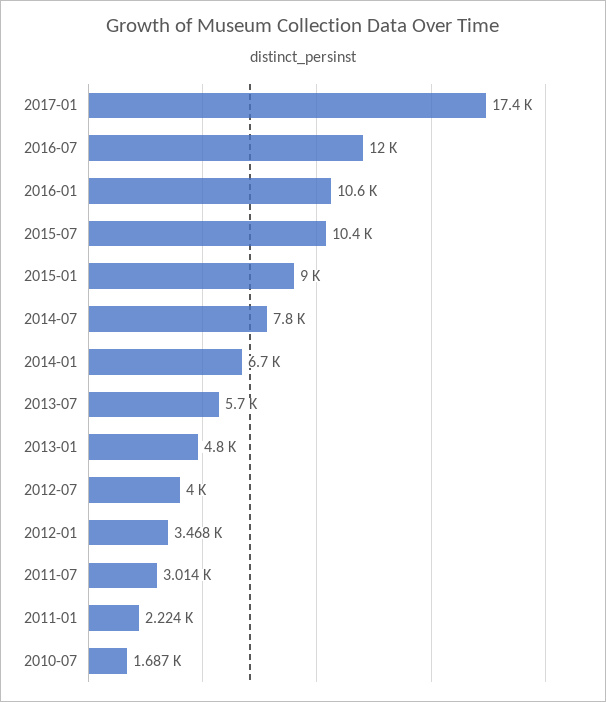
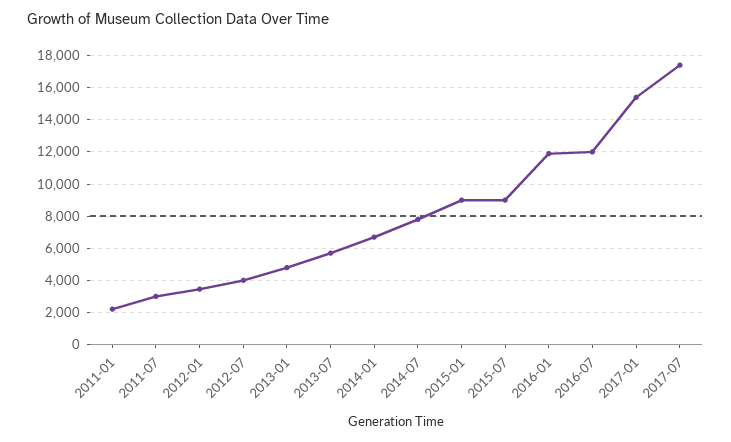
2017-01: 17400 -> 15500
2016-01: 10600 -> 12000
2015-07: 10400 -> 9000
2010-07: 1687 -> none
2017-07: none -> 17500

